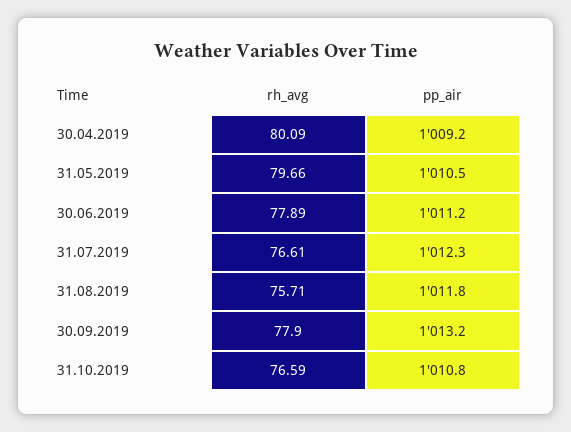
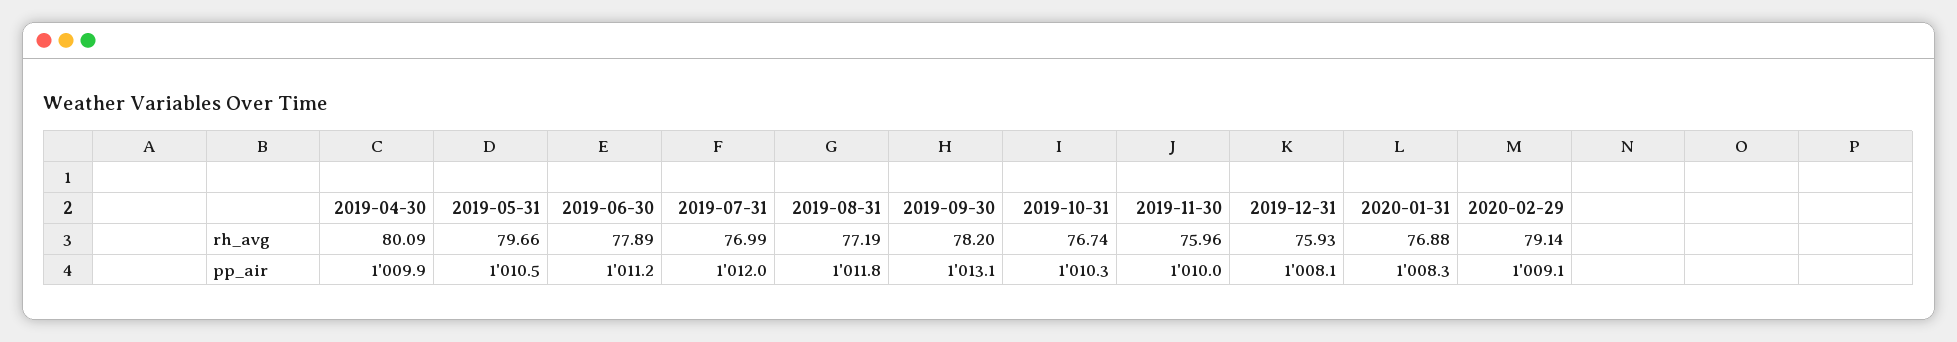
pp_air, 30.04.2019: 1009.2 -> 1009.9
rh_avg, 31.07.2019: 76.61 -> 76.99
pp_air, 31.07.2019: 1012.3 -> 1012
rh_avg, 31.08.2019: 75.71 -> 77.19
rh_avg, 30.09.2019: 77.9 -> 78.2
pp_air, 30.09.2019: 1013.2 -> 1013.1
rh_avg, 31.10.2019: 76.59 -> 76.74
pp_air, 31.10.2019: 1010.8 -> 1010.3
rh_avg, 2019-11-30: none -> 75.96
rh_avg, 2019-12-31: none -> 75.93
rh_avg, 2020-01-31: none -> 76.88
rh_avg, 2020-02-29: none -> 79.14
pp_air, 2019-11-30: none -> 1010
pp_air, 2019-12-31: none -> 1008.1
pp_air, 2020-01-31: none -> 1008.3
pp_air, 2020-02-29: none -> 1009.1

